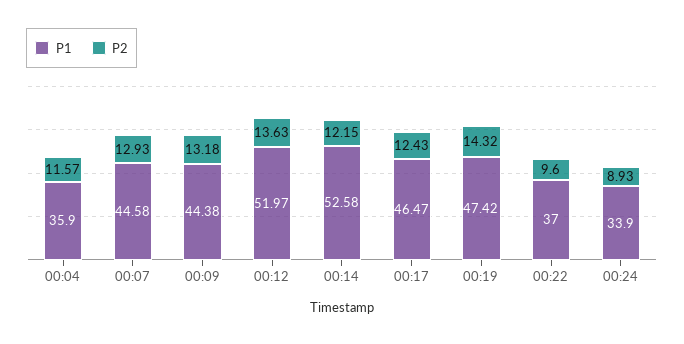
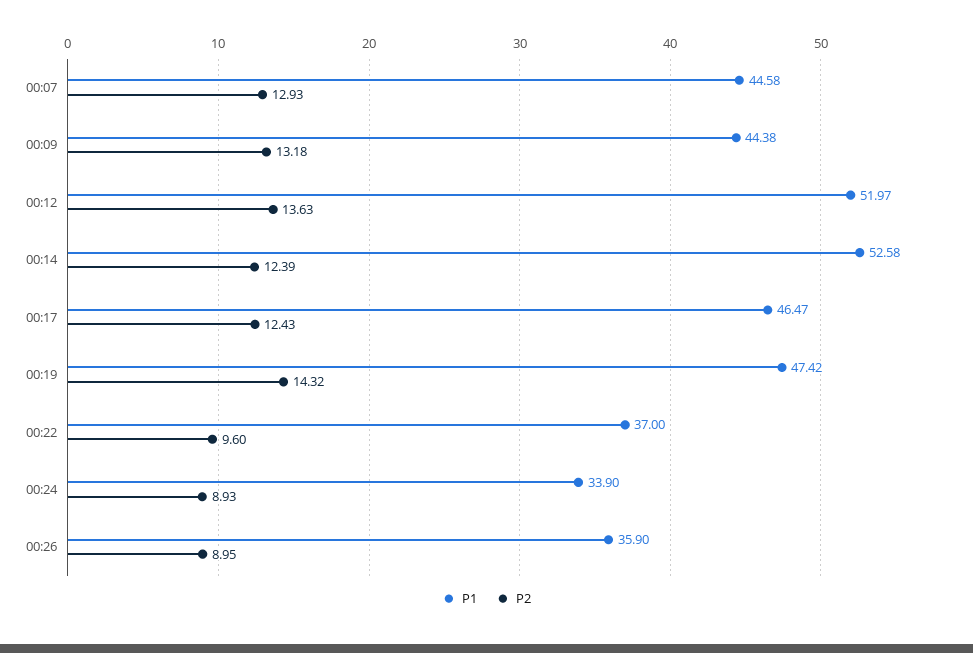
P1, 00:04: 35.9 -> none
P2, 00:04: 11.57 -> none
P2, 00:14: 12.15 -> 12.39
P1, 00:26: none -> 35.9
P2, 00:26: none -> 8.95

